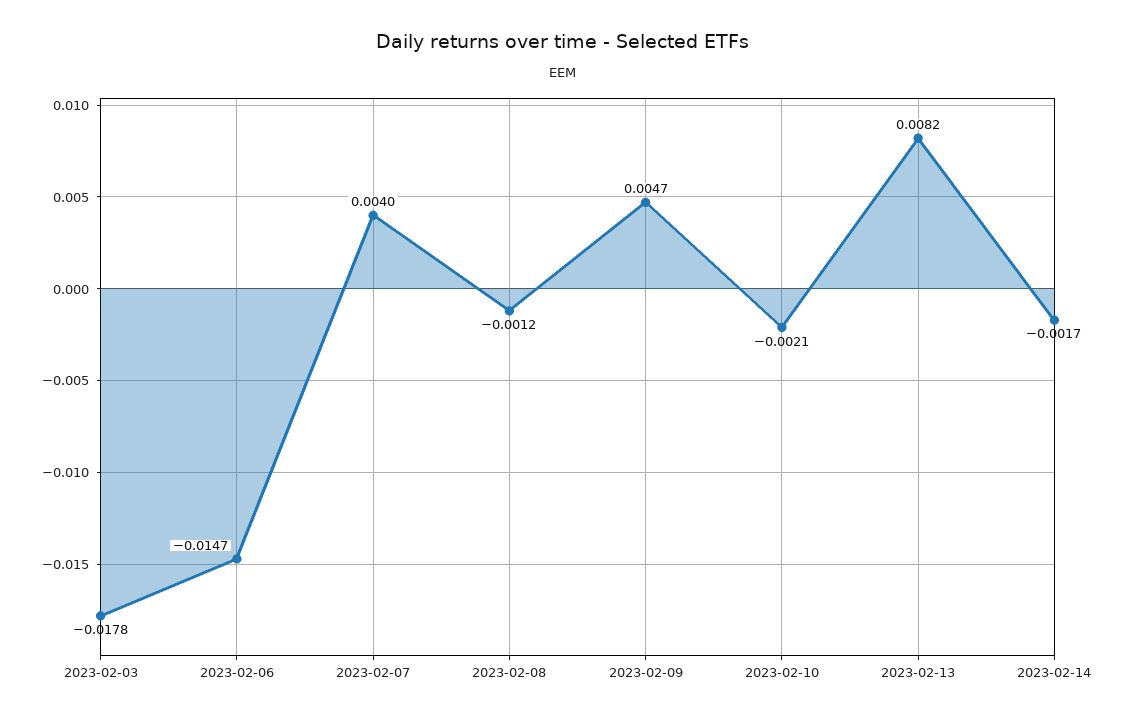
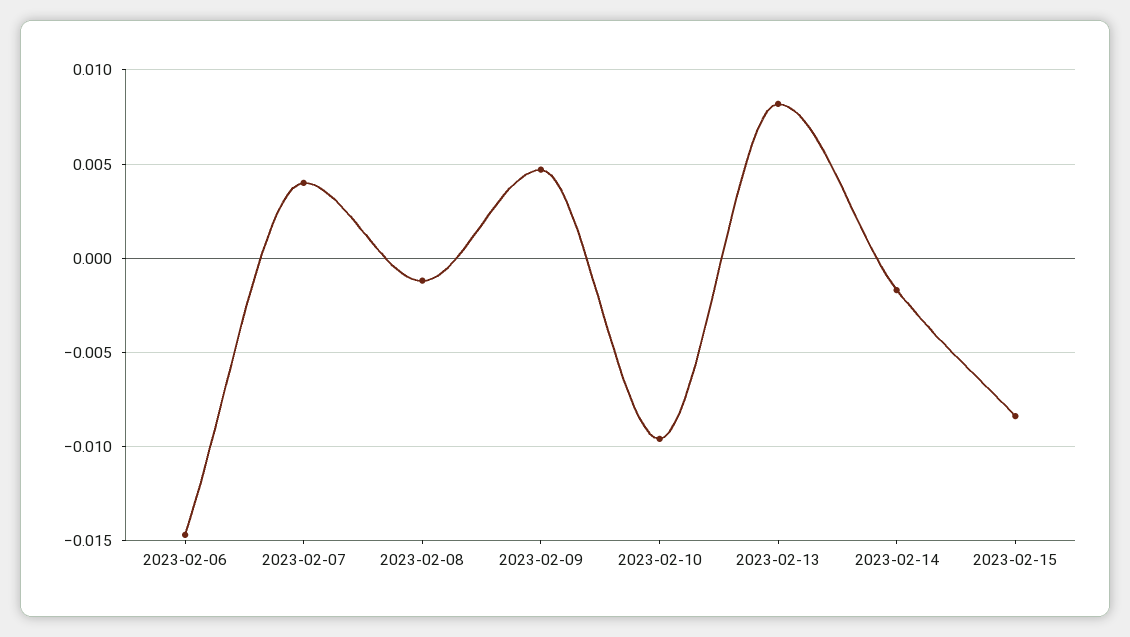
2023-02-03: -0.0178 -> none
2023-02-10: -0.0021 -> -0.0095
2023-02-15: none -> -0.0085

